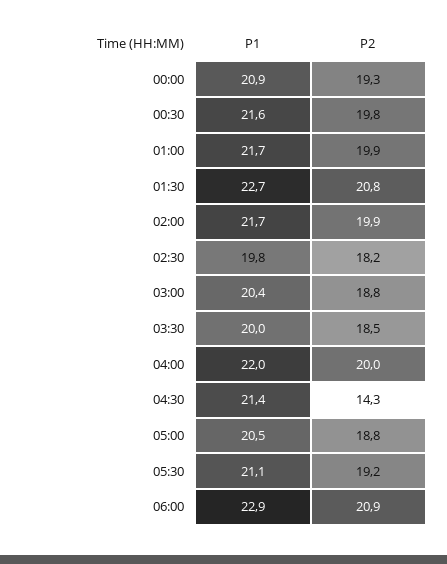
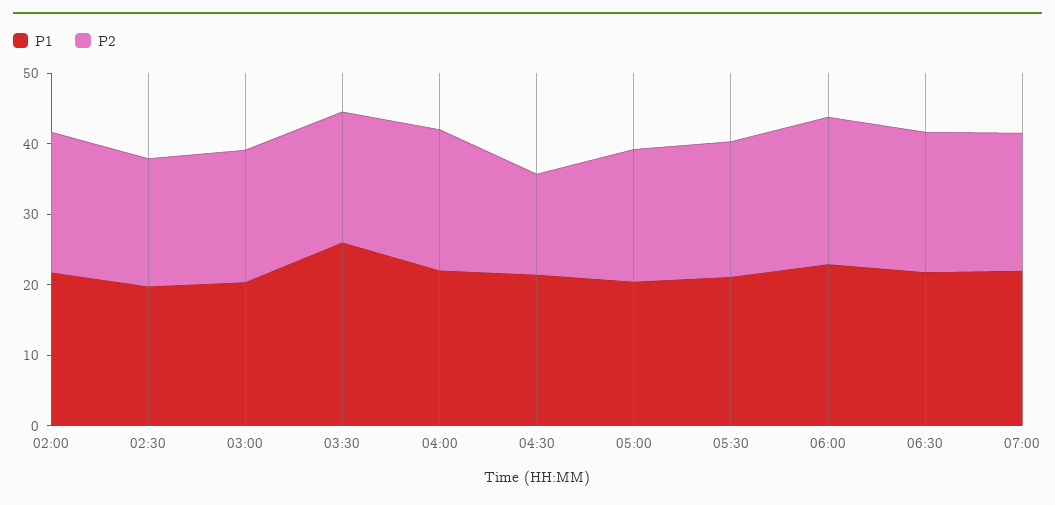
P1, 00:00: 20.9 -> none
P2, 00:00: 19.3 -> none
P1, 00:30: 21.6 -> none
P2, 00:30: 19.8 -> none
P1, 01:00: 21.7 -> none
P2, 01:00: 19.9 -> none
P1, 01:30: 22.7 -> none
P2, 01:30: 20.8 -> none
P1, 03:30: 20 -> 26
P1, 06:30: none -> 22
P2, 06:30: none -> 20
P1, 07:00: none -> 22
P2, 07:00: none -> 20

